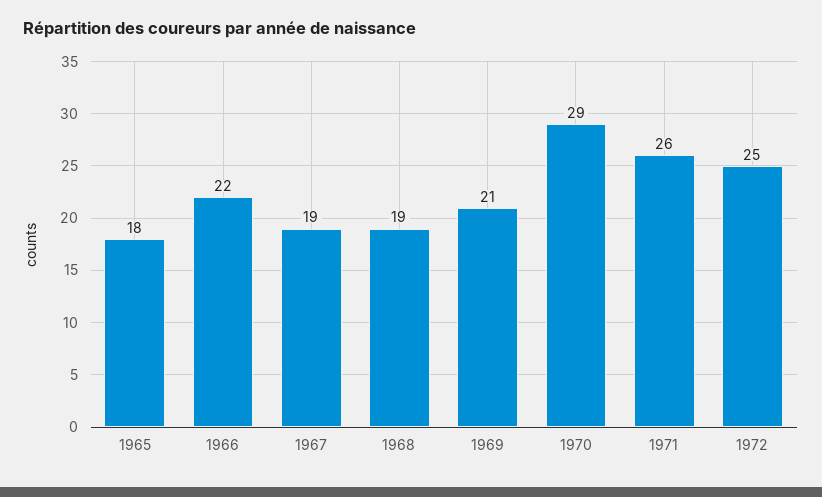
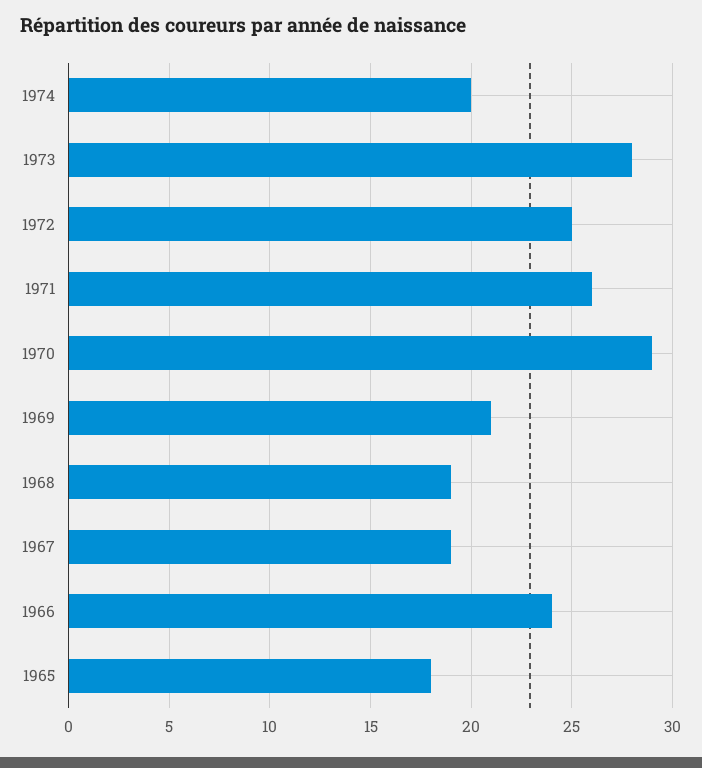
1966: 22 -> 24
1974: none -> 20
1973: none -> 28

